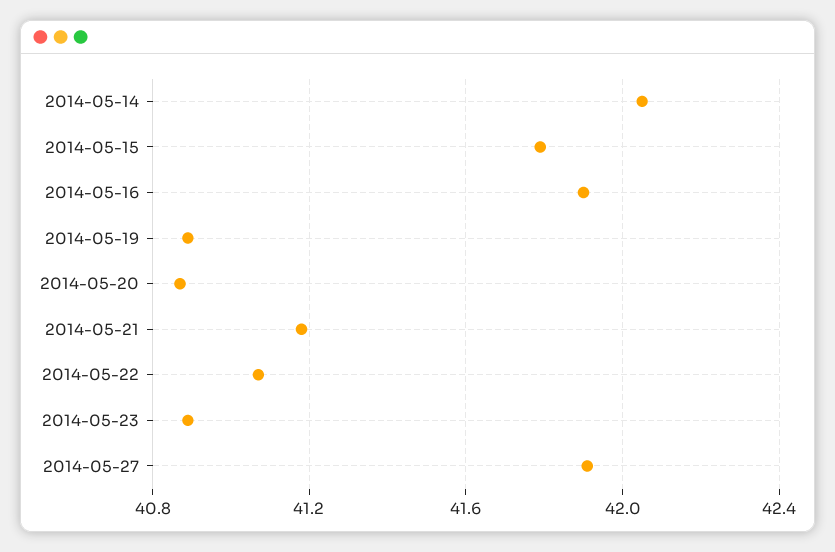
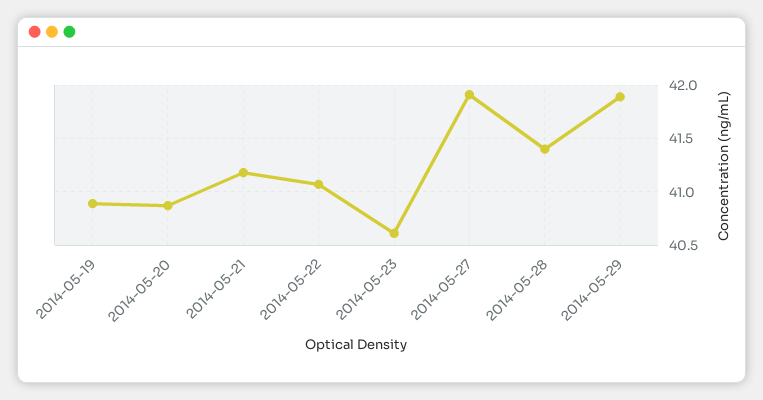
2014-05-14: 42.05 -> none
2014-05-15: 41.8 -> none
2014-05-16: 41.9 -> none
2014-05-23: 40.9 -> 40.6
2014-05-28: none -> 41.4
2014-05-29: none -> 41.9

